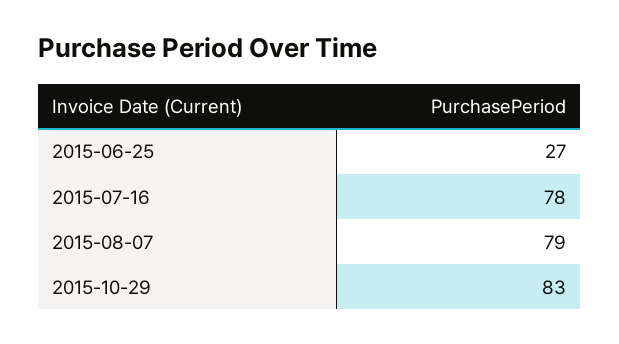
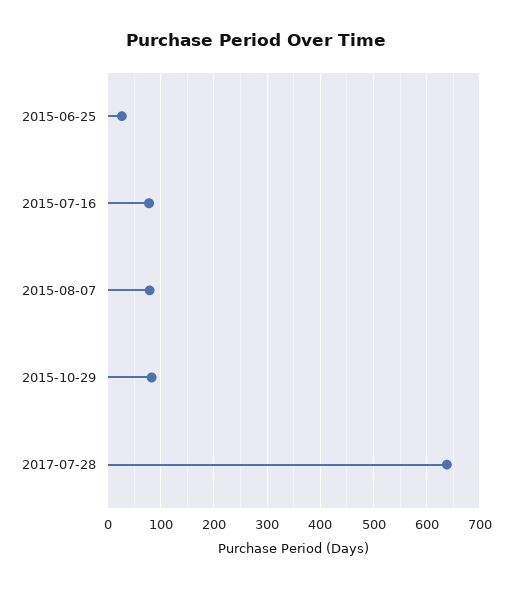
2017-07-28: none -> 640

